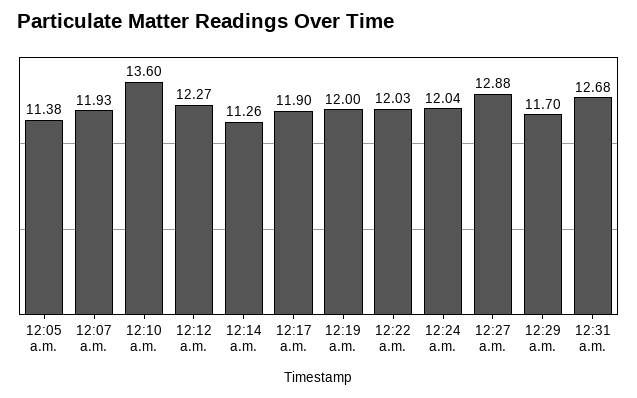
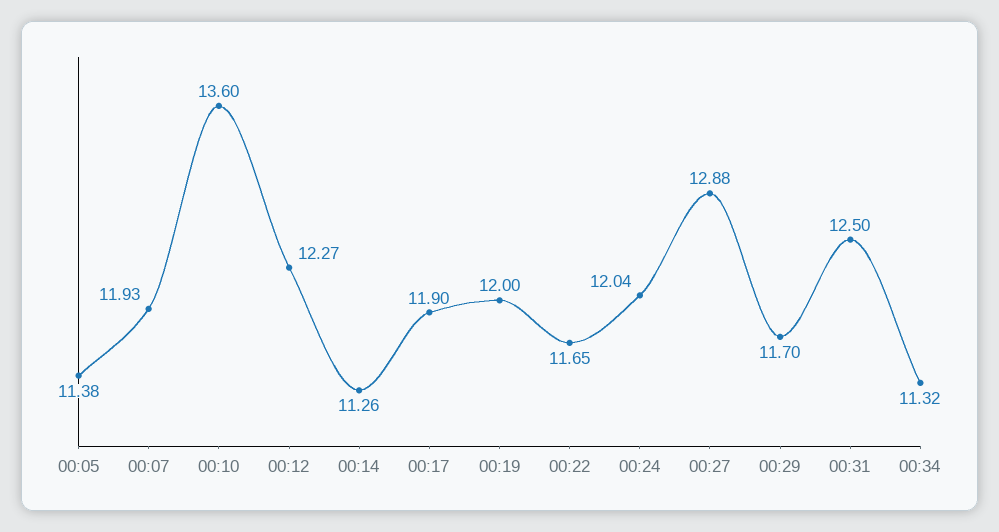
12:22 a.m.: 12.03 -> 11.65
12:31 a.m.: 12.68 -> 12.5
00:34: none -> 11.32

